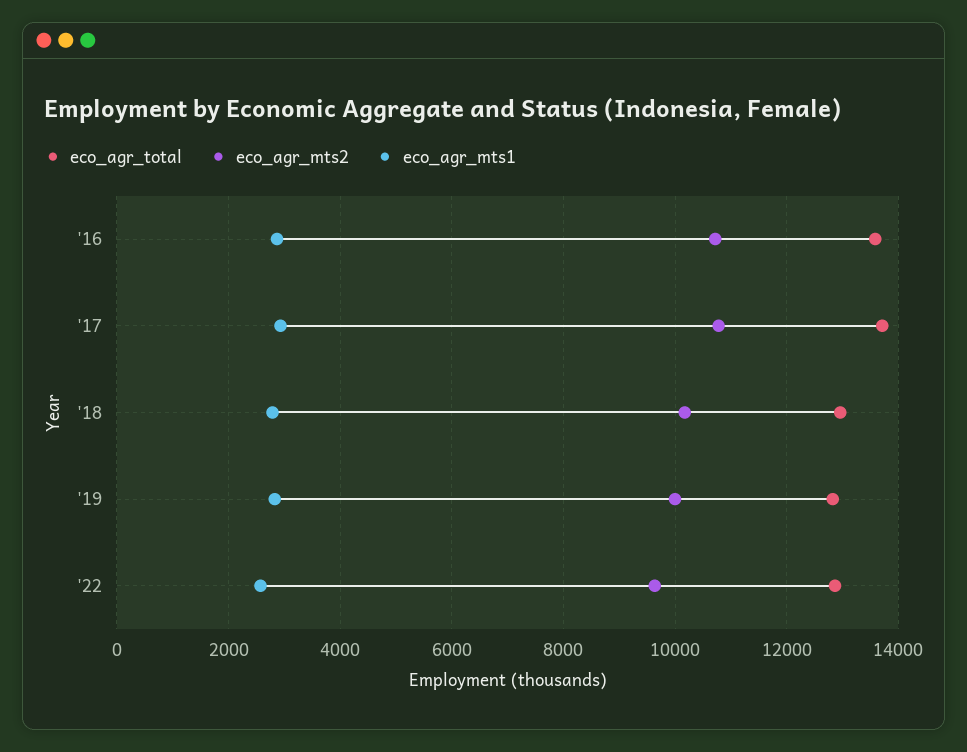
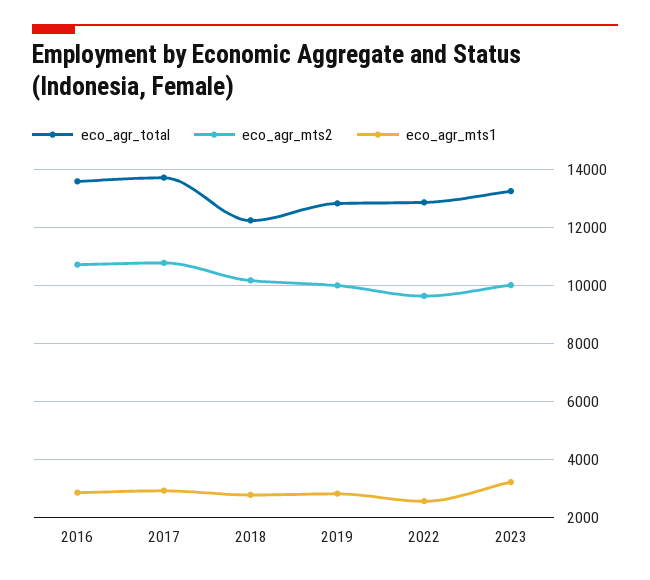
eco_agr_total, '18: 13000 -> 12250
eco_agr_total, 2023: none -> 13250
eco_agr_mts2, 2023: none -> 10000
eco_agr_mts1, 2023: none -> 3250

